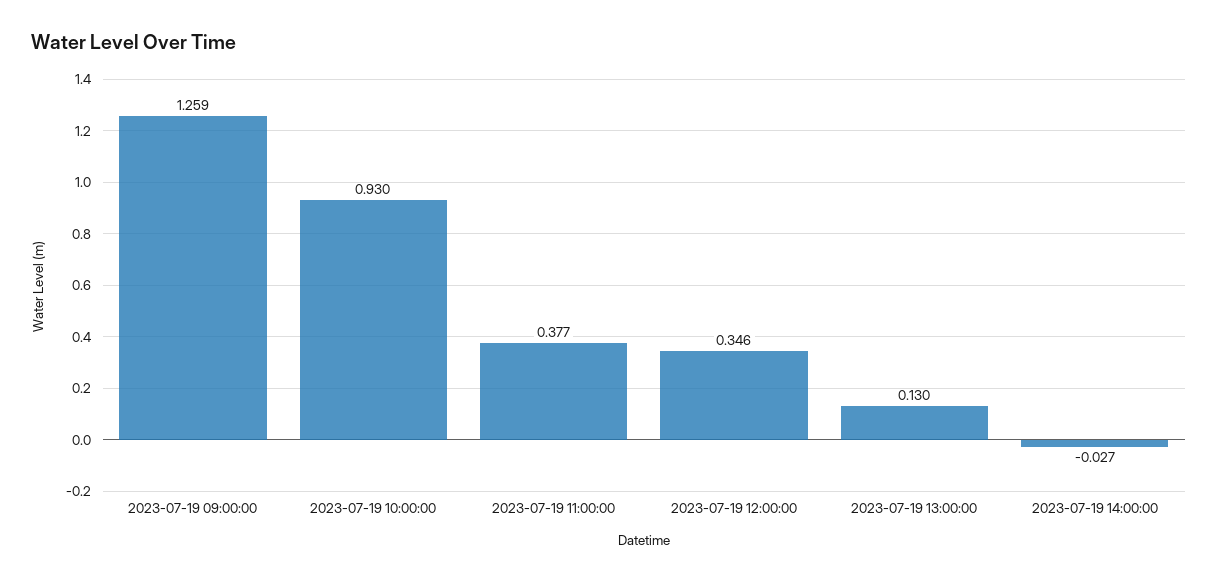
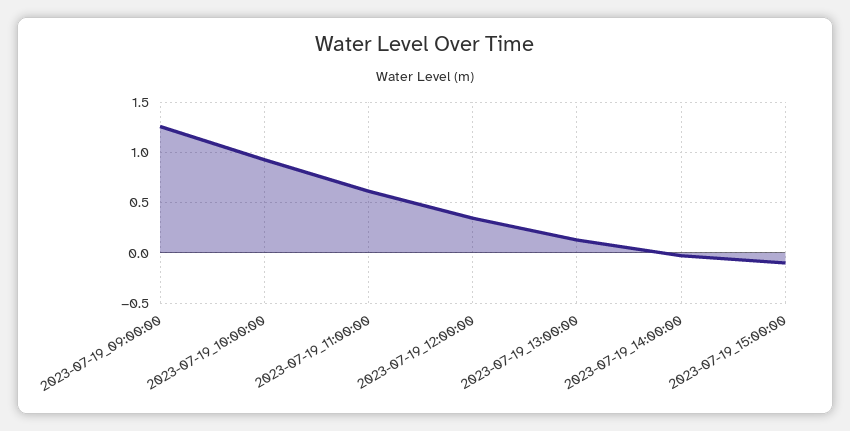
2023-07-19 11:00:00: 0.377 -> 0.6
2023-07-19_15:00:00: none -> -0.1

